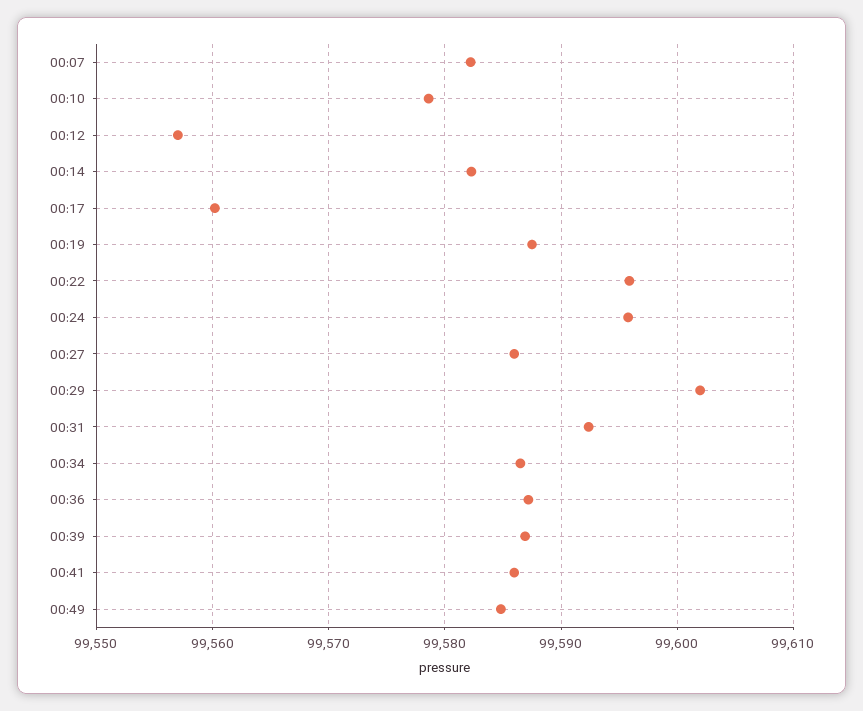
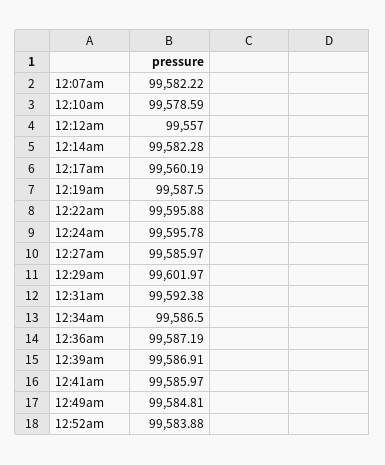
12:52am: none -> 99583.88

